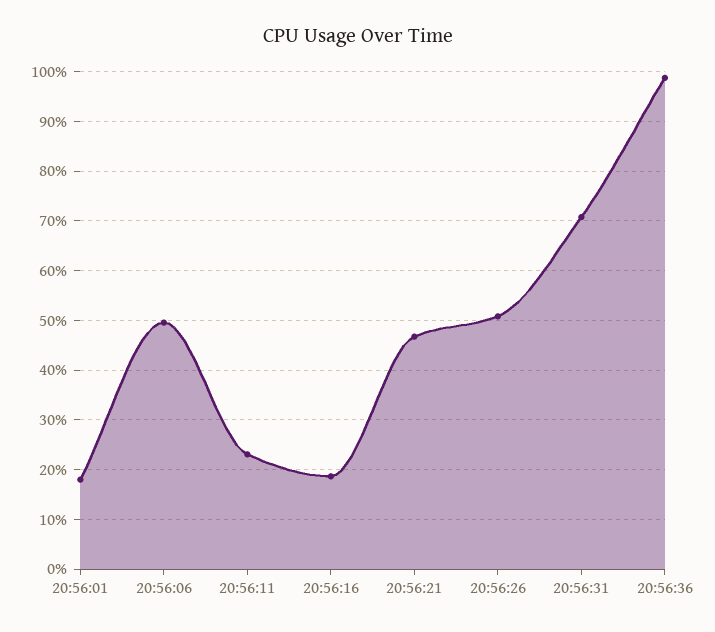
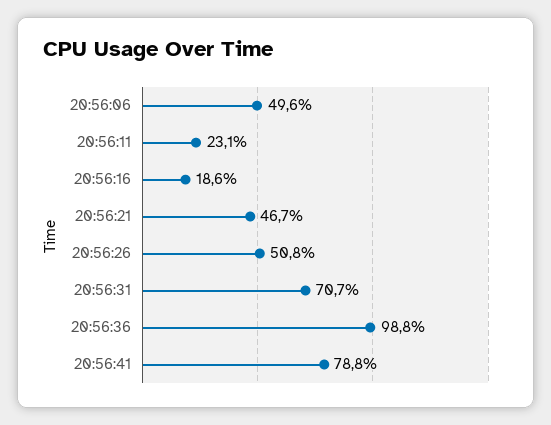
20:56:01: 18 -> none
20:56:41: none -> 78.8

